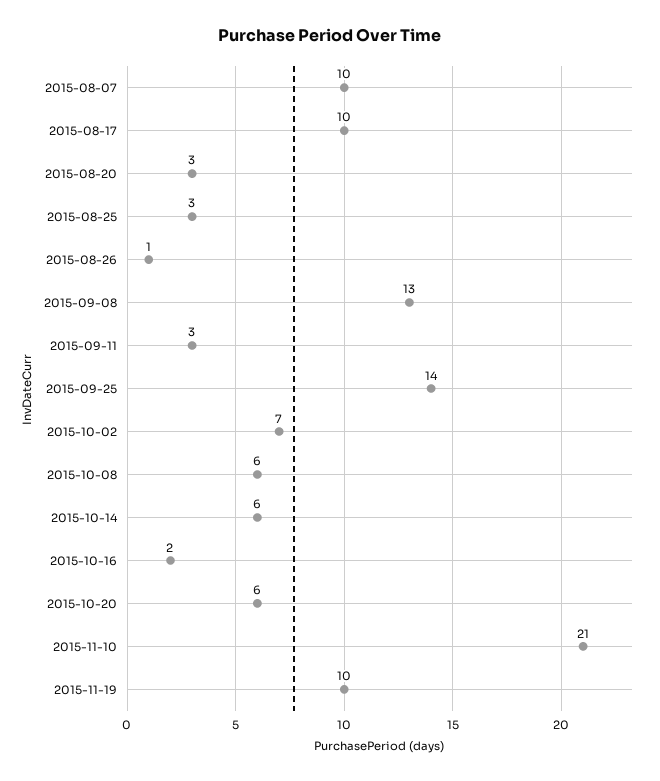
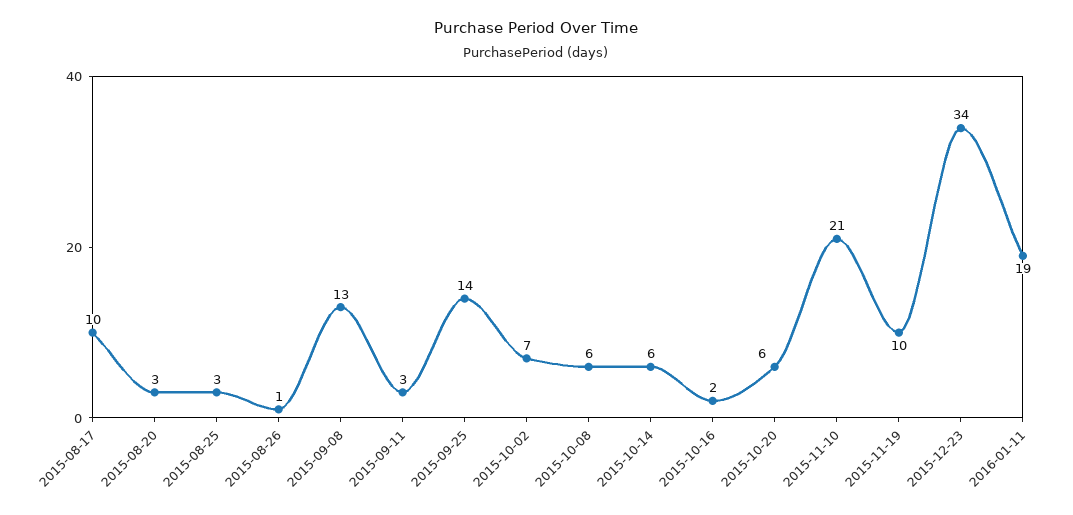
2015-08-07: 10 -> none
2015-12-23: none -> 34
2016-01-11: none -> 19

